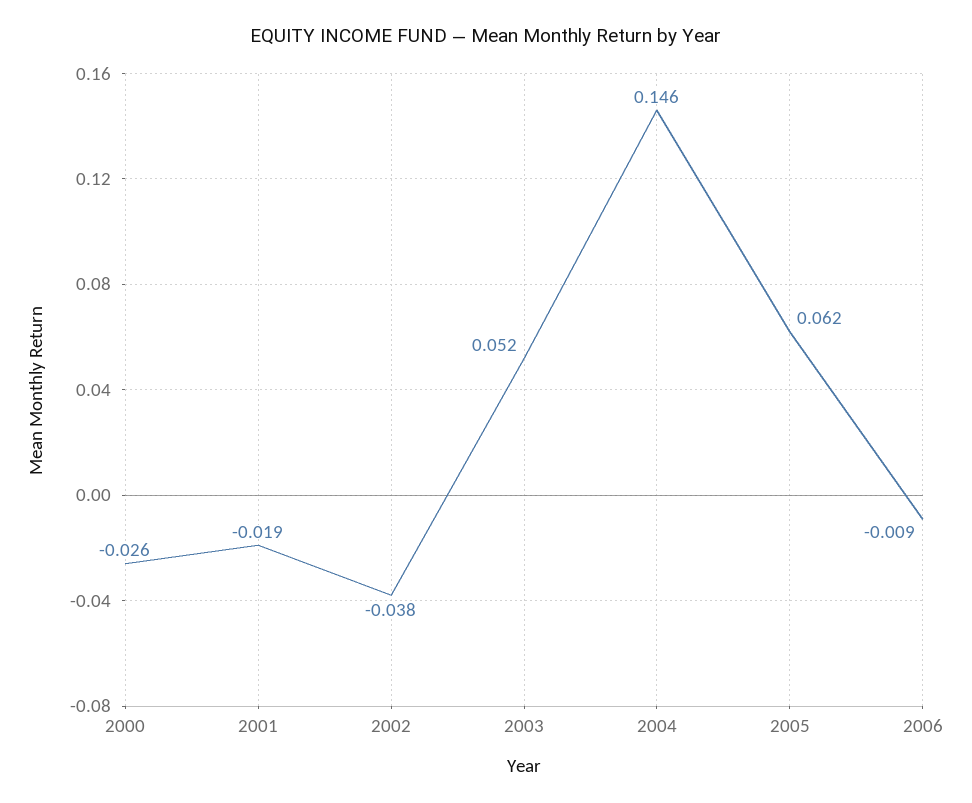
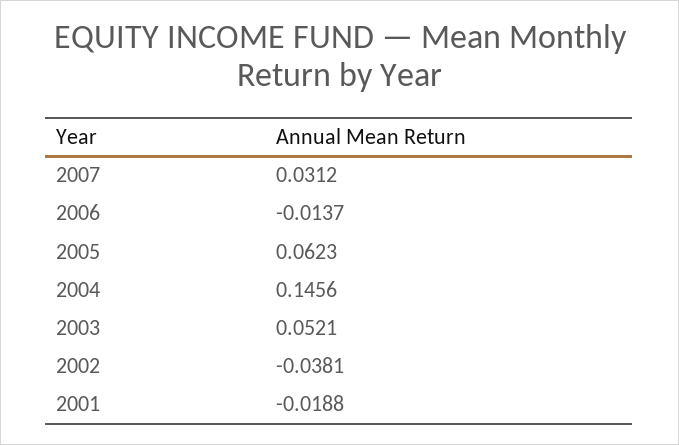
2000: -0.026 -> none
2006: -0.009 -> -0.0137
2007: none -> 0.0312

